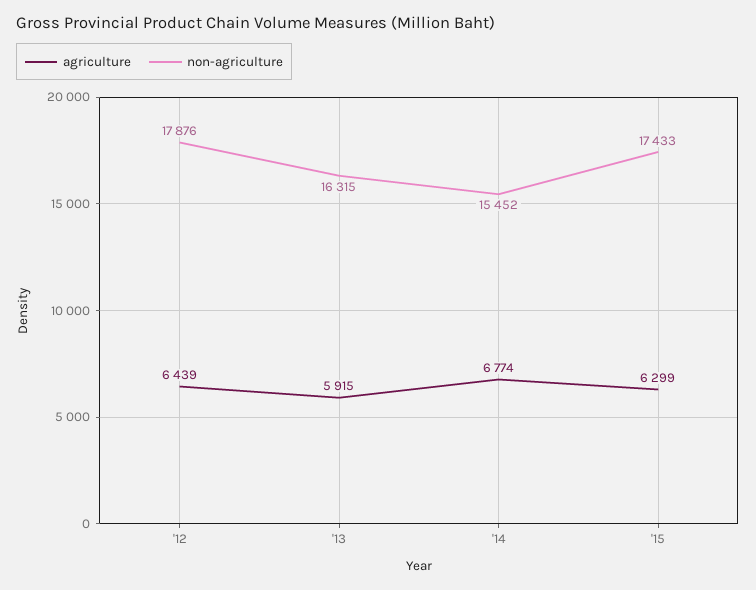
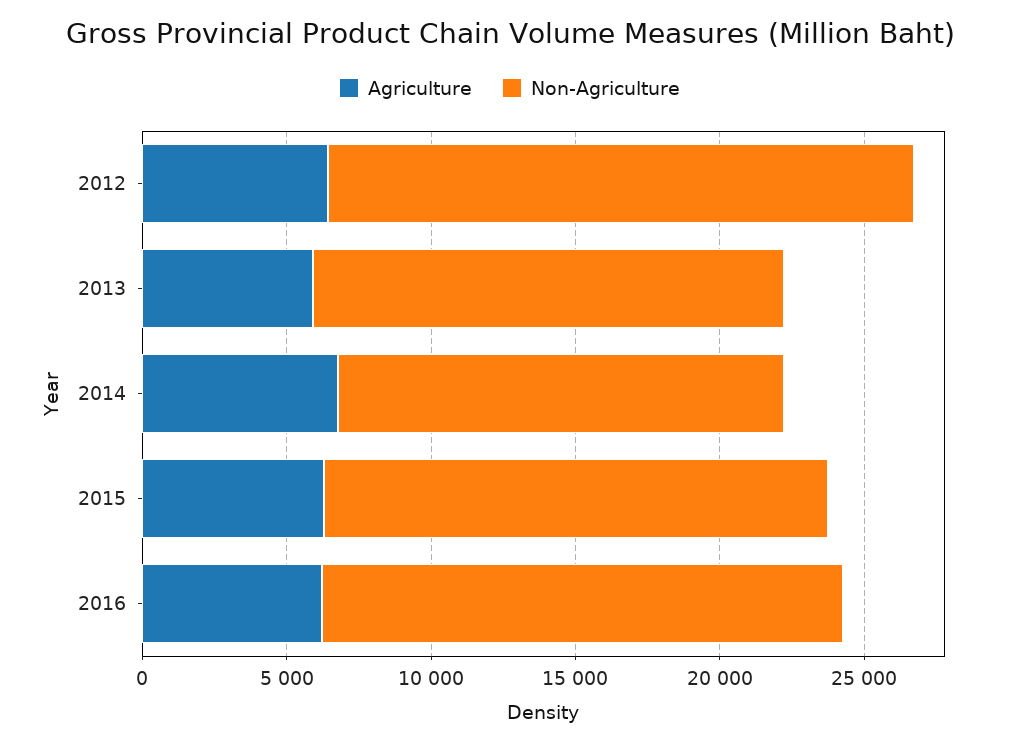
non-agriculture, '12: 17876 -> 20000
agriculture, 2016: none -> 6000
non-agriculture, 2016: none -> 18000

